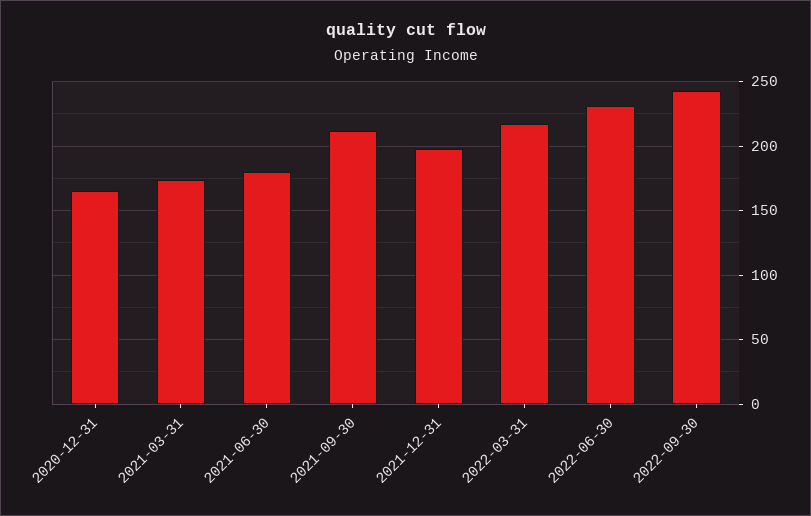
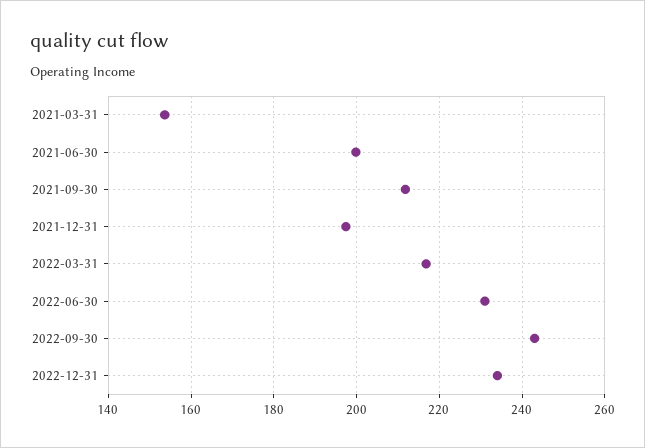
2020-12-31: 165 -> none
2021-03-31: 175 -> 154
2021-06-30: 180 -> 200
2022-12-31: none -> 234

